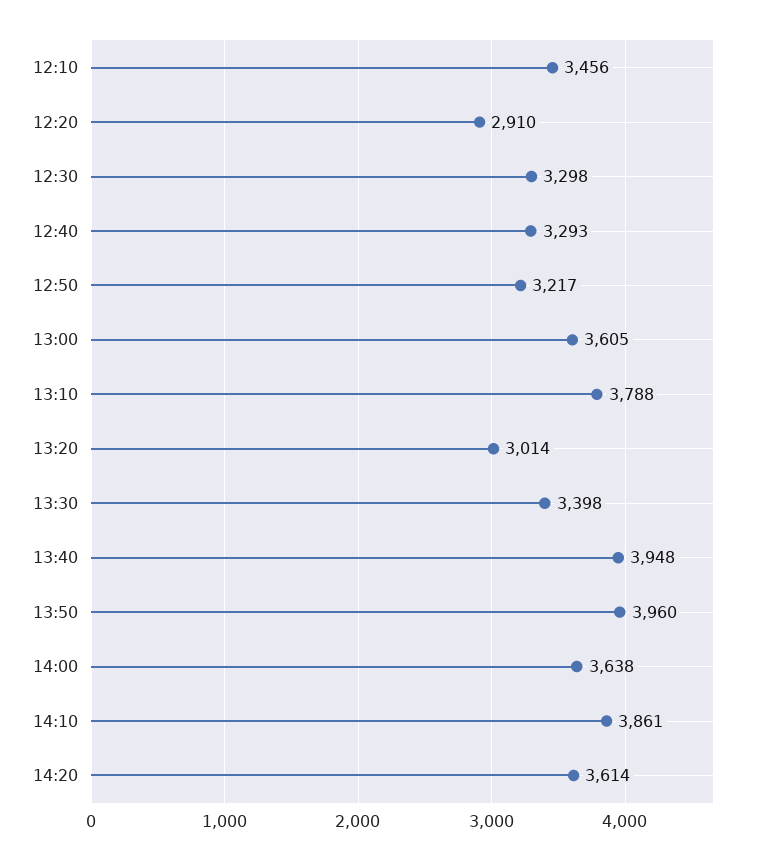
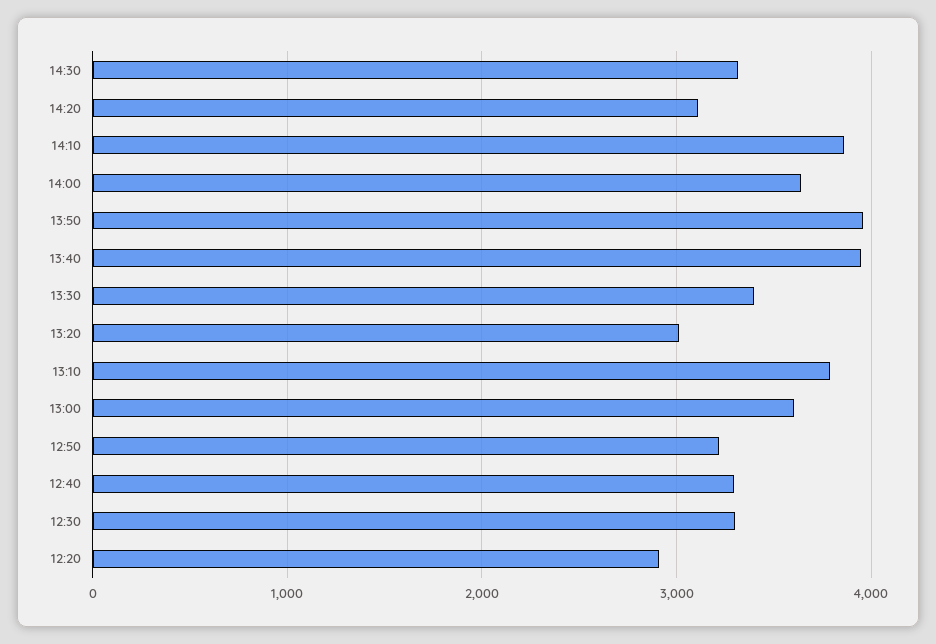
12:10: 3456 -> none
14:20: 3614 -> 3100
14:30: none -> 3300

